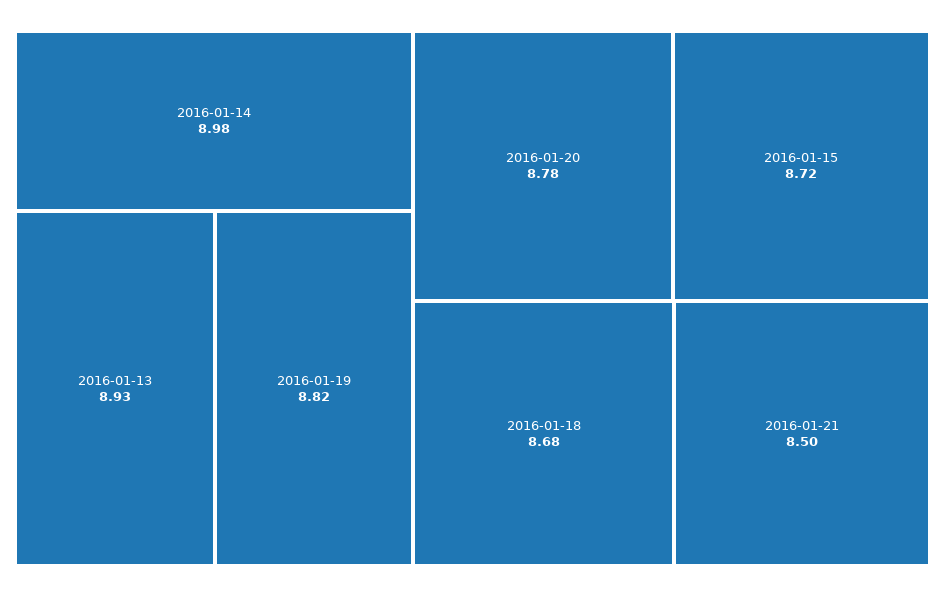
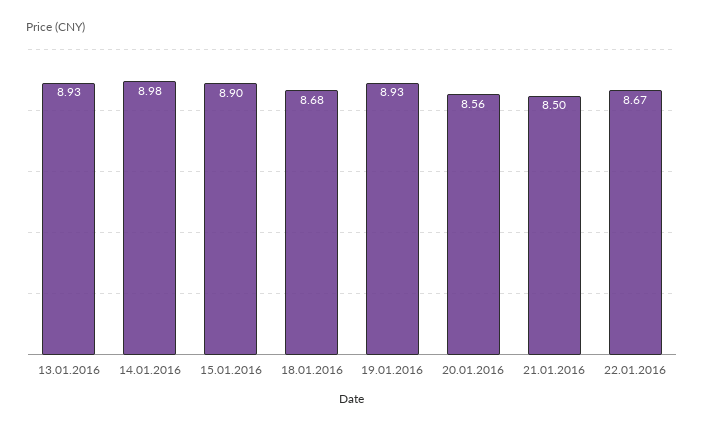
2016-01-19: 8.82 -> 8.93
2016-01-20: 8.78 -> 8.56
2016-01-15: 8.72 -> 8.9
22.01.2016: none -> 8.67

